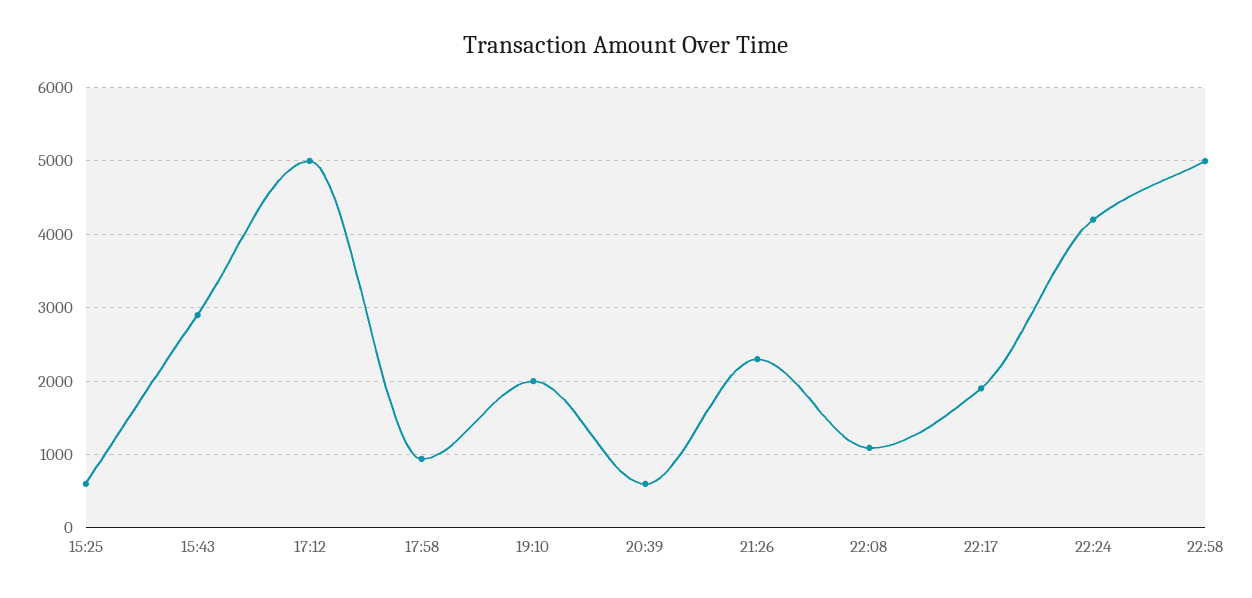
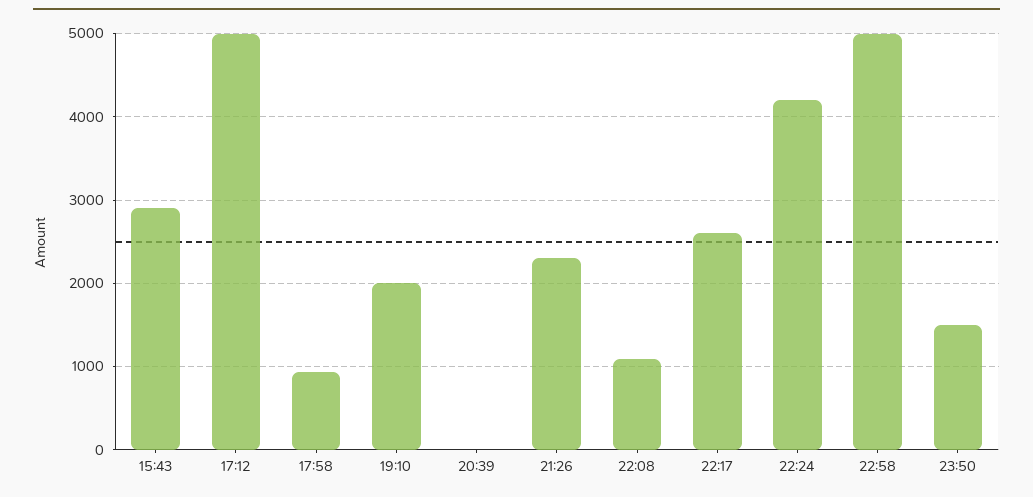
15:25: 600 -> none
20:39: 600 -> 0
22:17: 1900 -> 2600
23:50: none -> 1500

